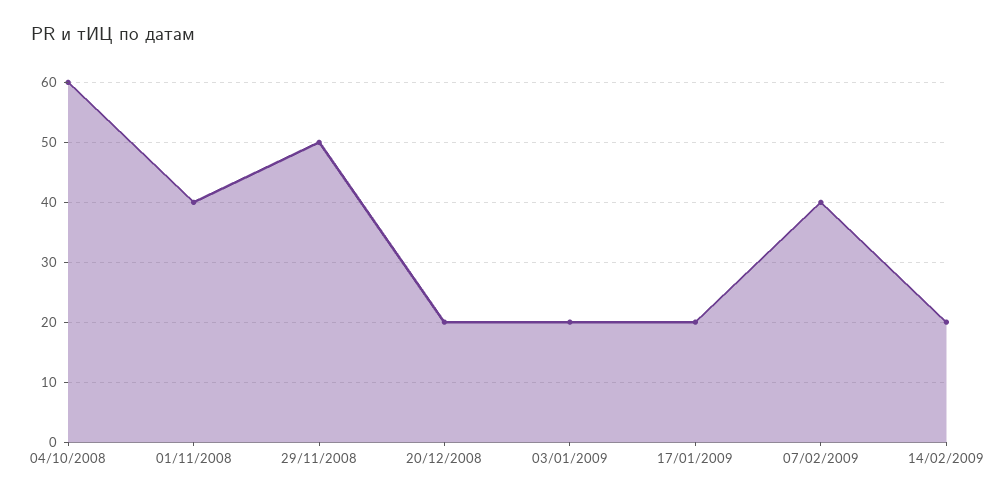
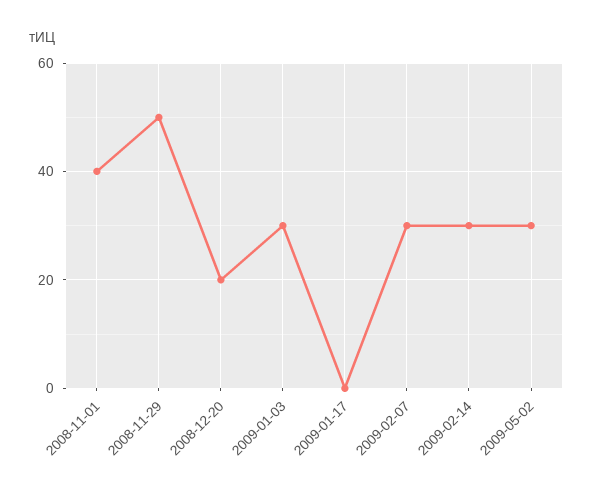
04/10/2008: 60 -> none
03/01/2009: 20 -> 30
17/01/2009: 20 -> 0
07/02/2009: 40 -> 30
14/02/2009: 20 -> 30
2009-05-02: none -> 30

